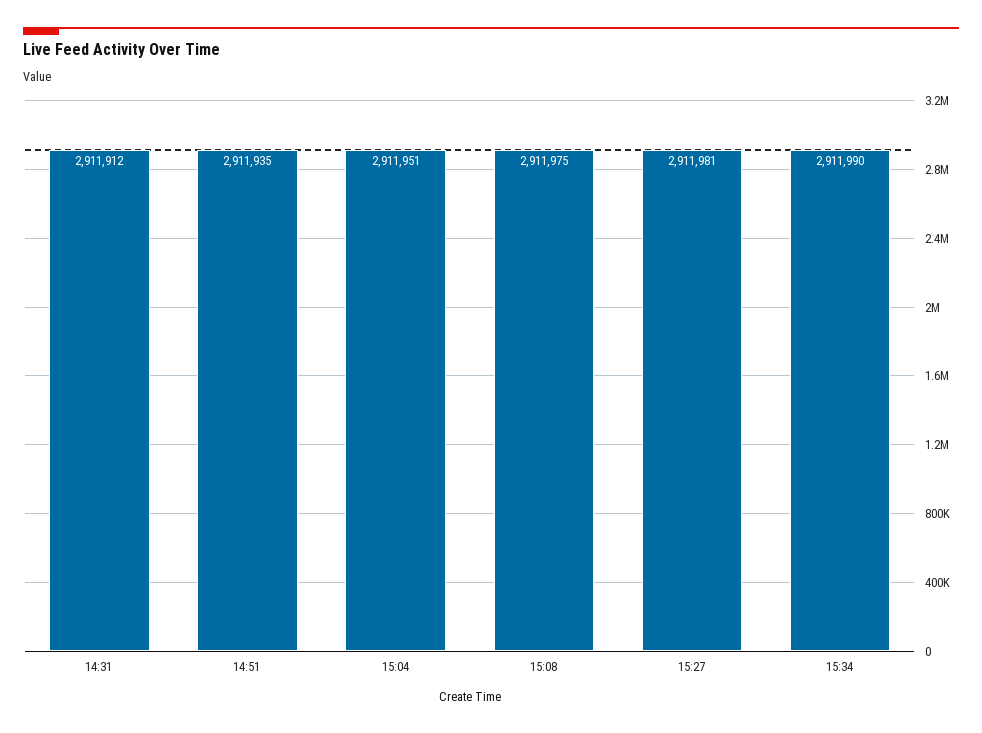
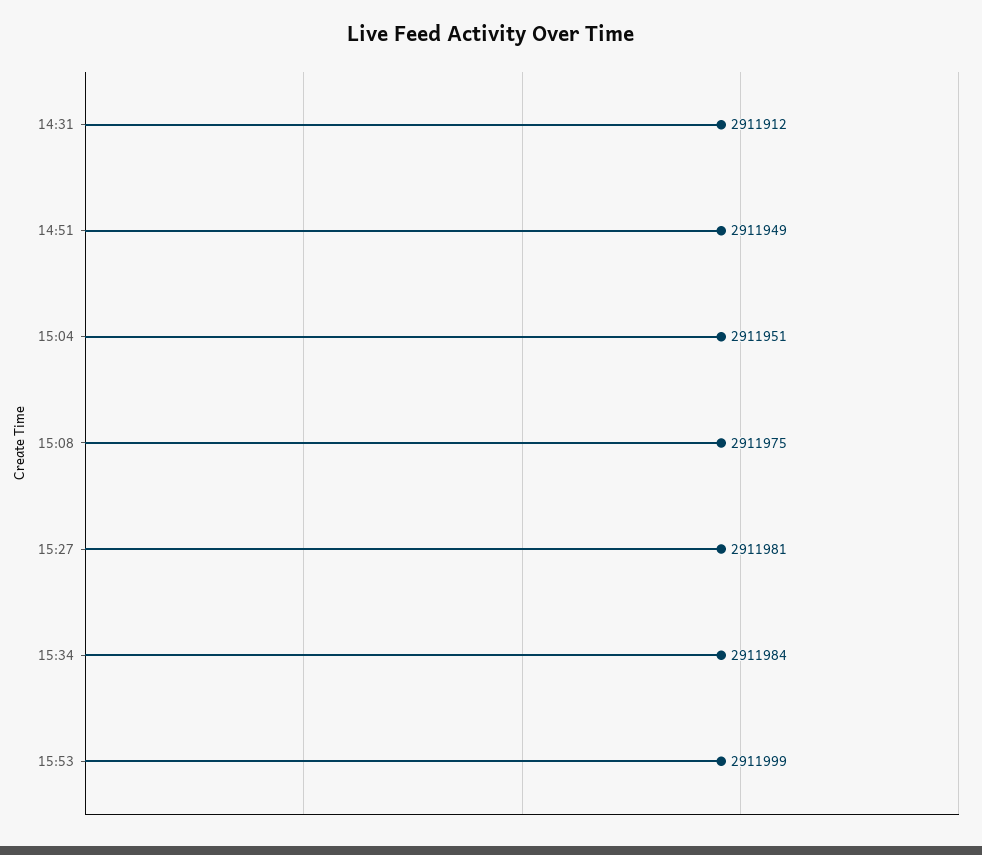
14:51: 2911935 -> 2911949
15:34: 2911990 -> 2911984
15:53: none -> 2911999

